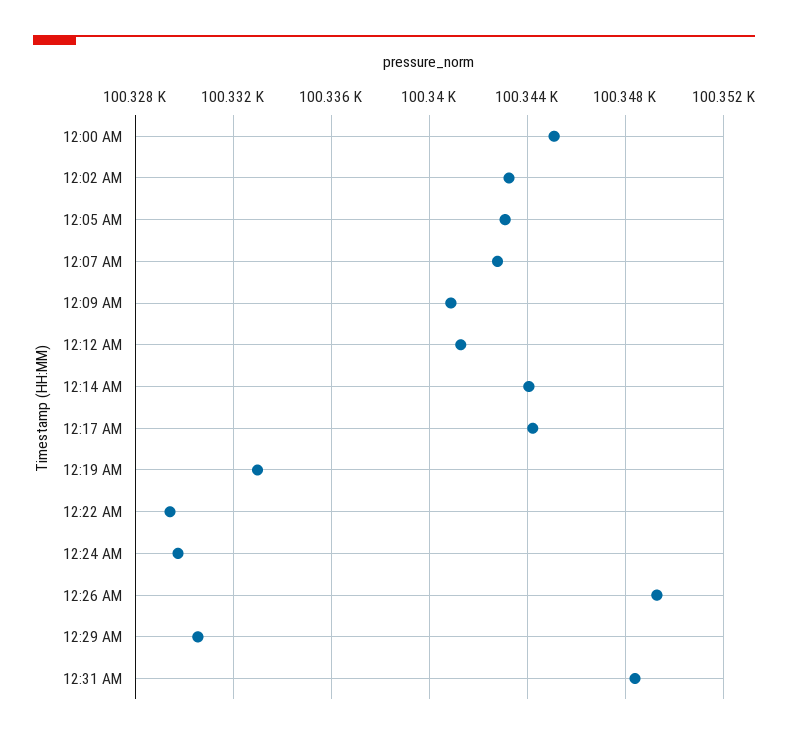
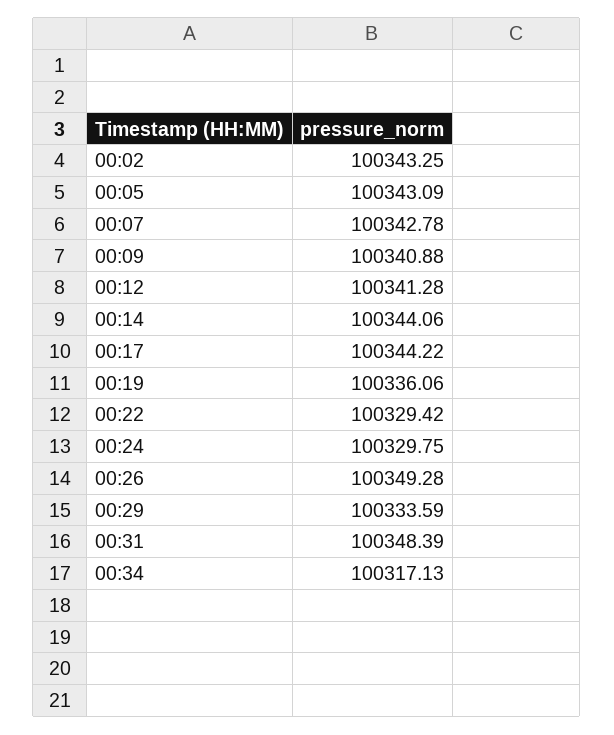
12:00 AM: 100345 -> none
12:19 AM: 100333 -> 100336.06
12:29 AM: 100330.5 -> 100333.59
00:34: none -> 100317.13

